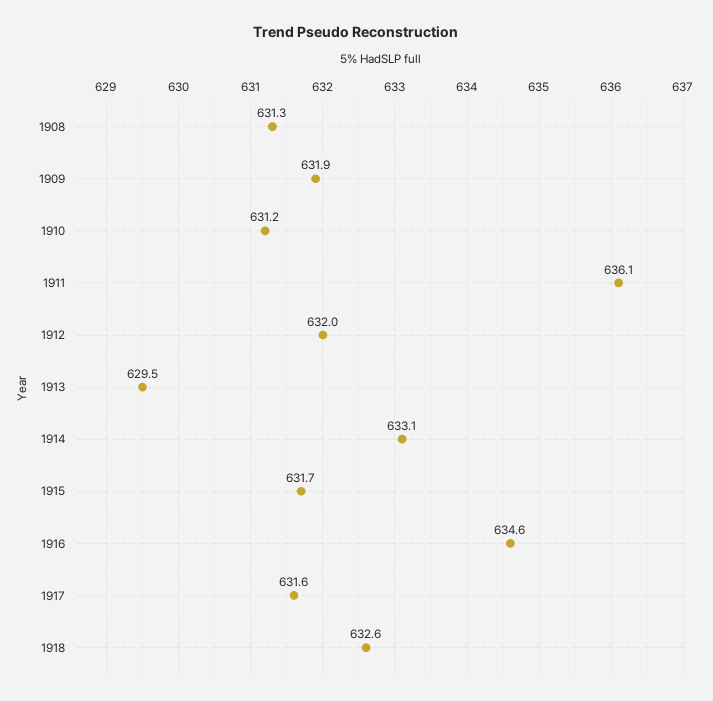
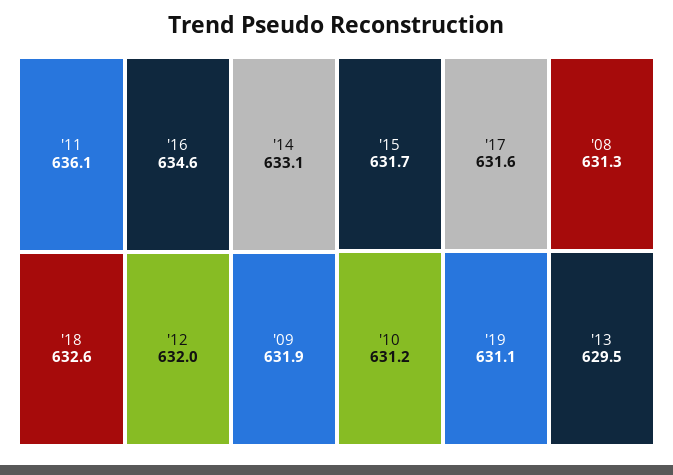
'19: none -> 631.1

